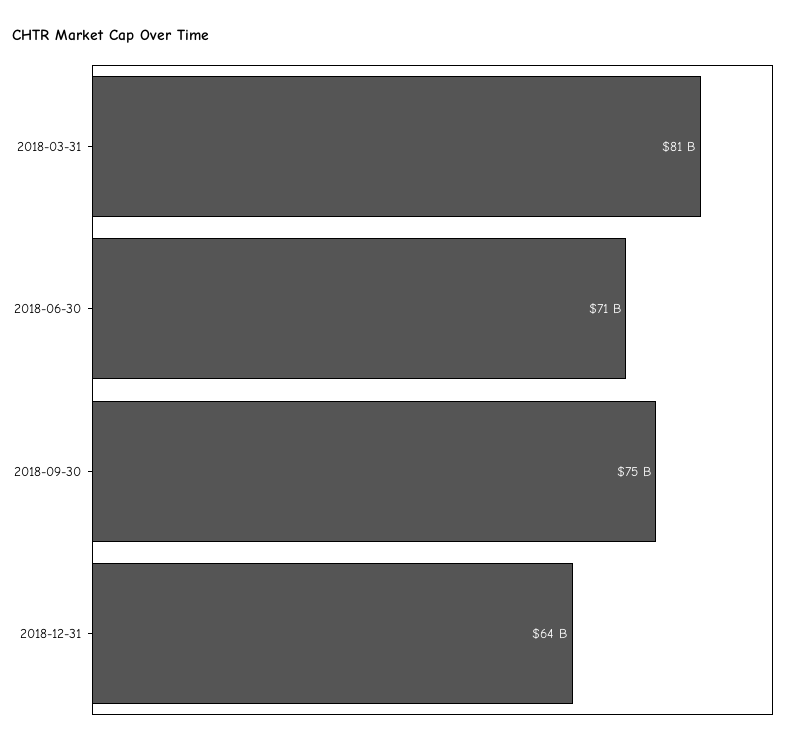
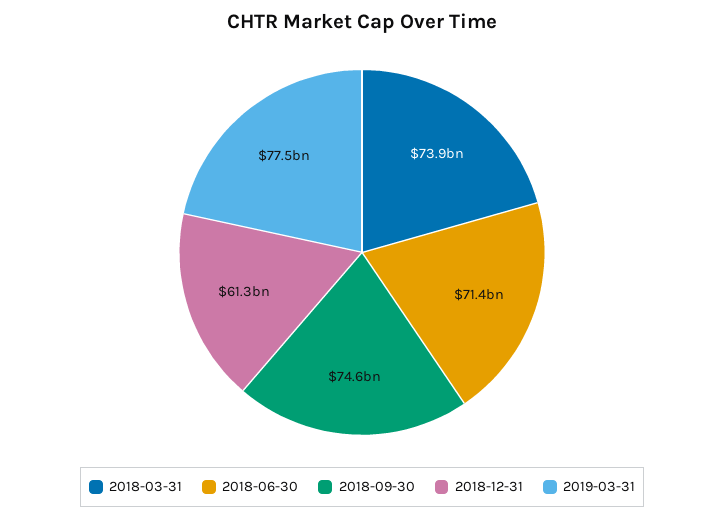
2018-03-31: 81000000000 -> 73900000000
2018-12-31: 64000000000 -> 61300000000
2019-03-31: none -> 77500000000

